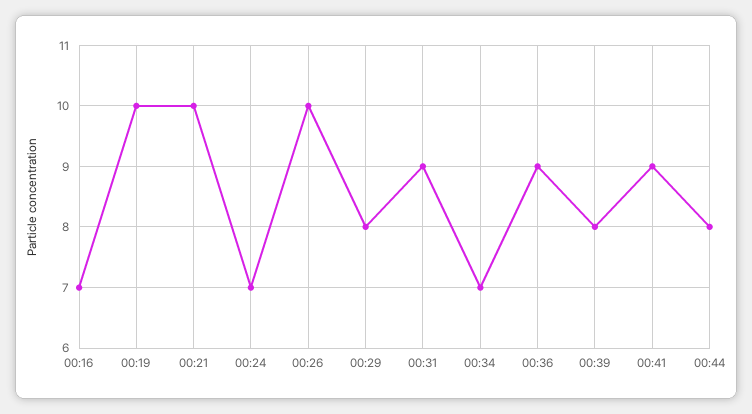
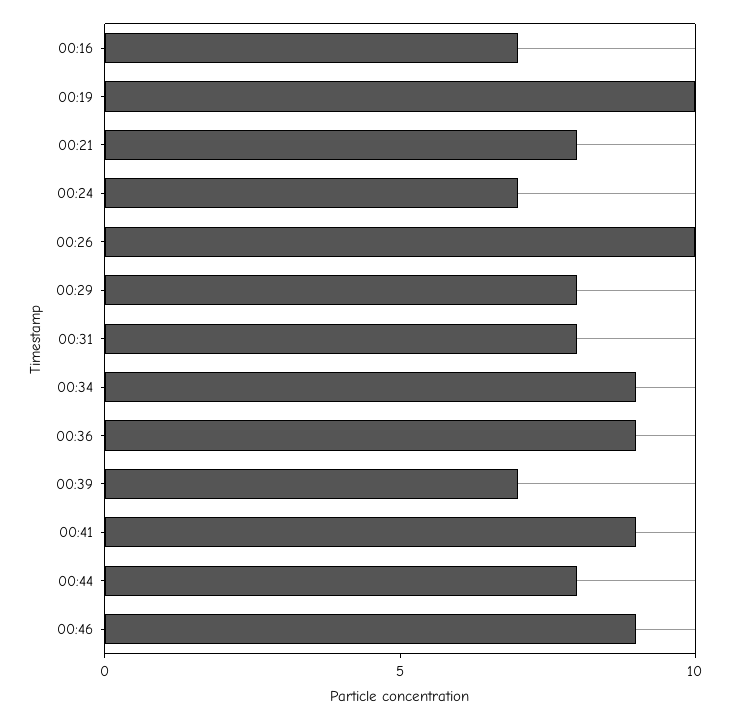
00:21: 10 -> 8
00:31: 9 -> 8
00:34: 7 -> 9
00:39: 8 -> 7
00:46: none -> 9

